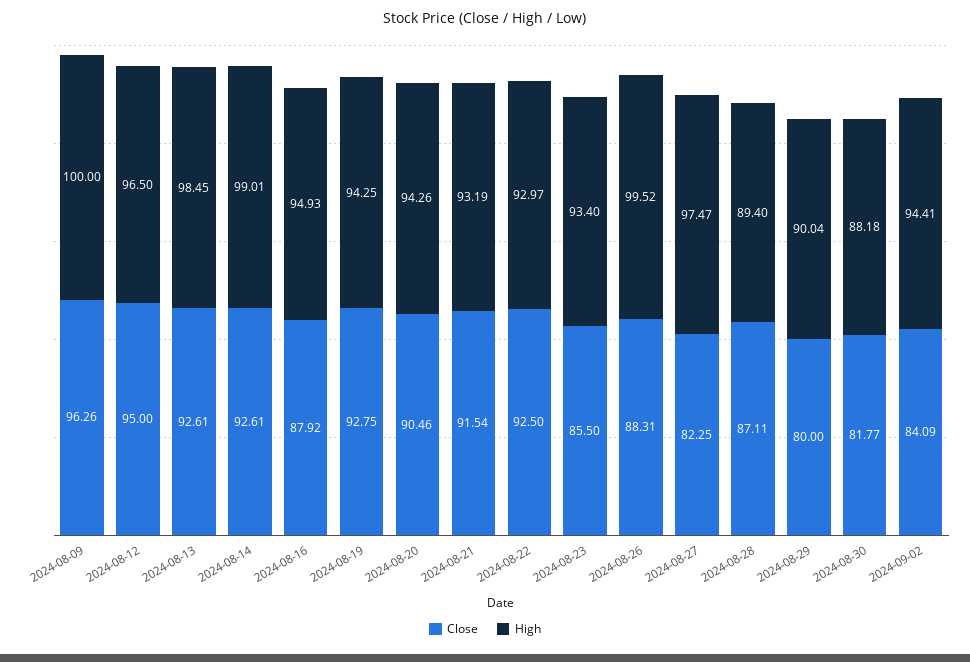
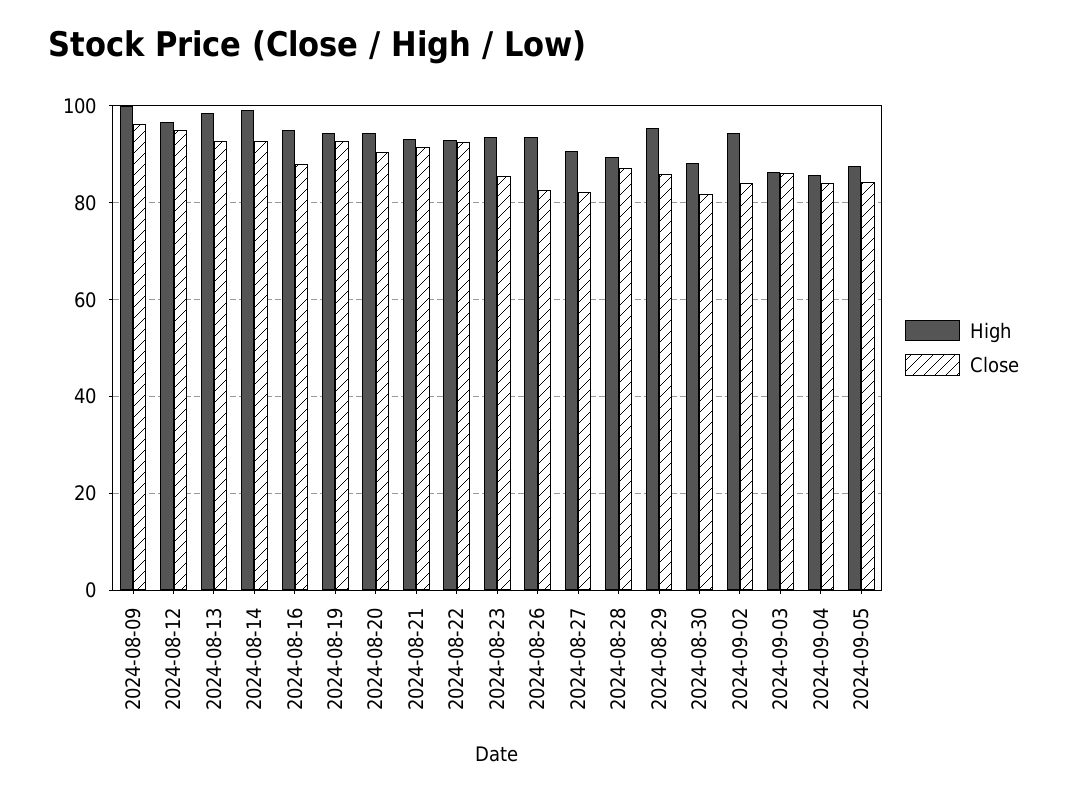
Close, 2024-08-26: 88.31 -> 82
High, 2024-08-26: 99.52 -> 94
High, 2024-08-27: 97.47 -> 90
Close, 2024-08-29: 80 -> 86
High, 2024-08-29: 90.04 -> 96
High, 2024-09-03: none -> 86
Close, 2024-09-03: none -> 86
High, 2024-09-04: none -> 86
Close, 2024-09-04: none -> 84
High, 2024-09-05: none -> 88
Close, 2024-09-05: none -> 84

